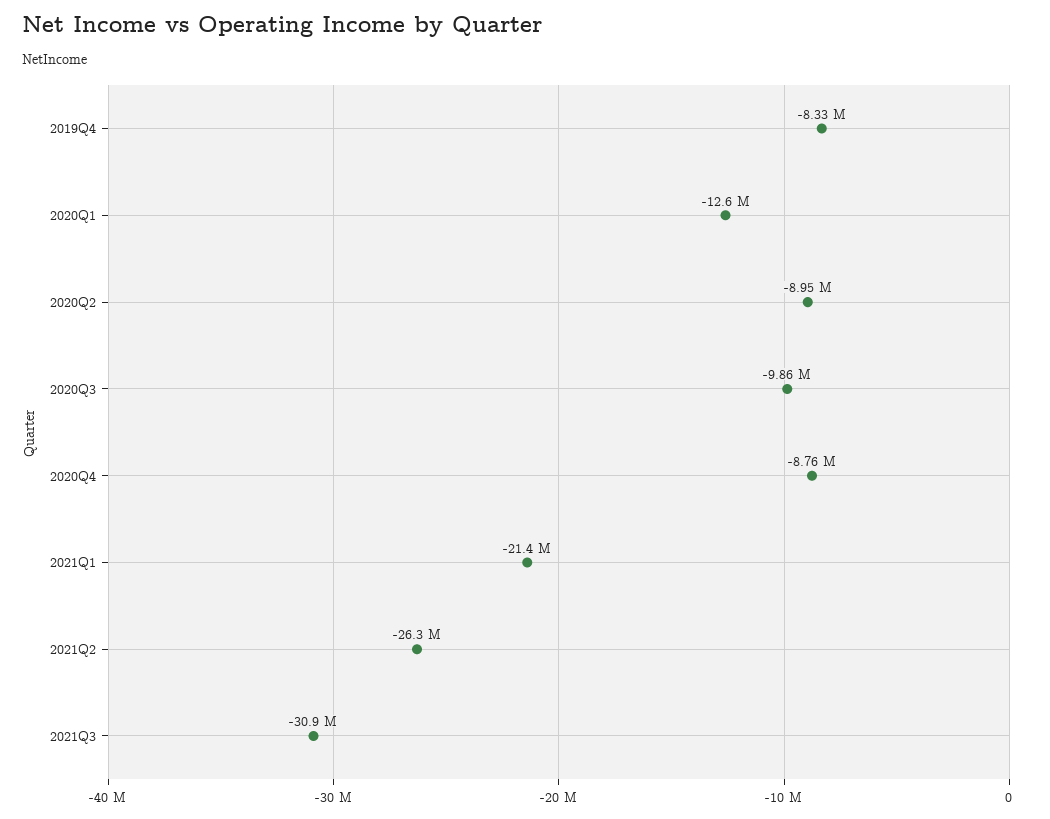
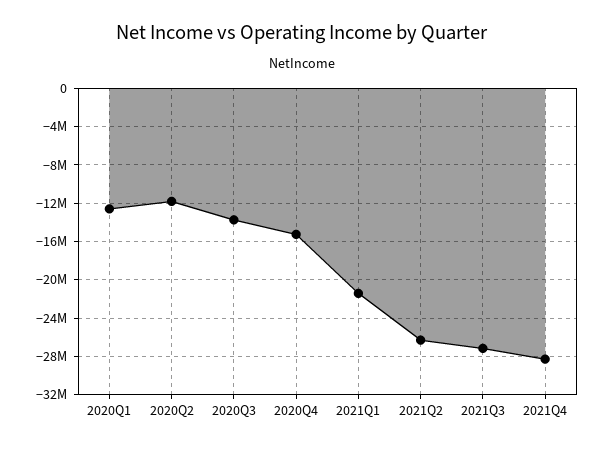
2019Q4: -8330000 -> none
2020Q2: -8950000 -> -12000000
2020Q3: -9860000 -> -14000000
2020Q4: -8760000 -> -15000000
2021Q3: -30900000 -> -27000000
2021Q4: none -> -28000000

